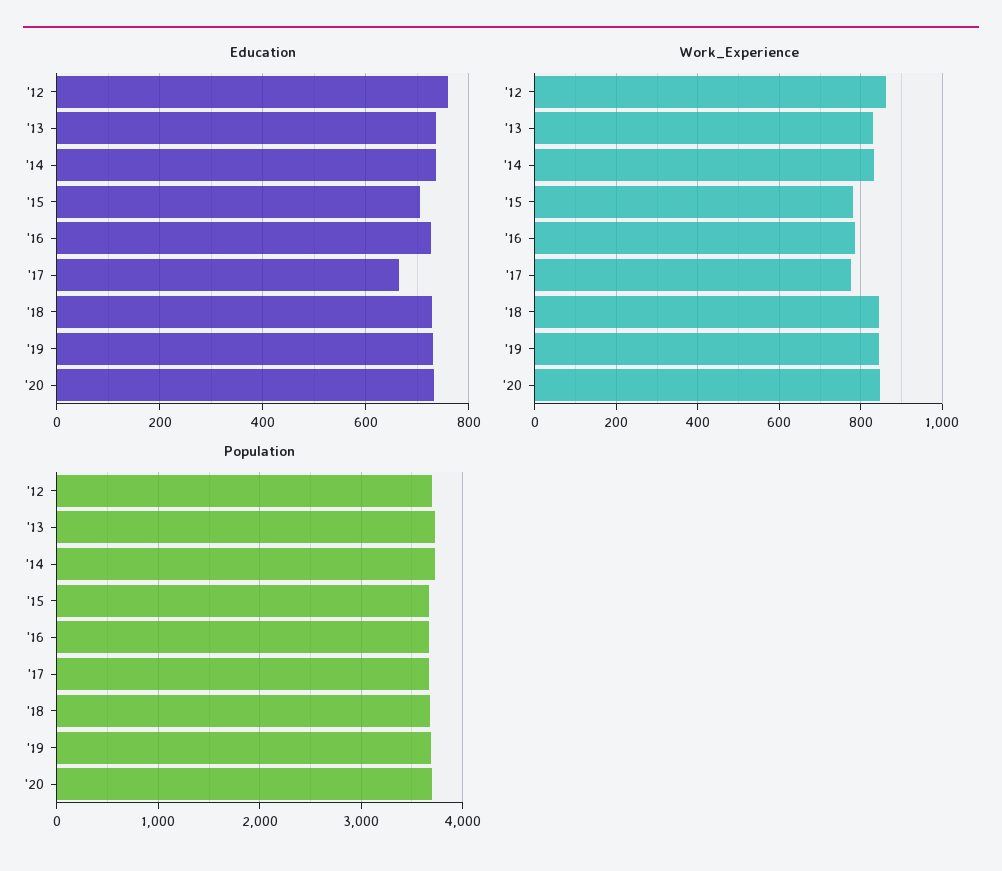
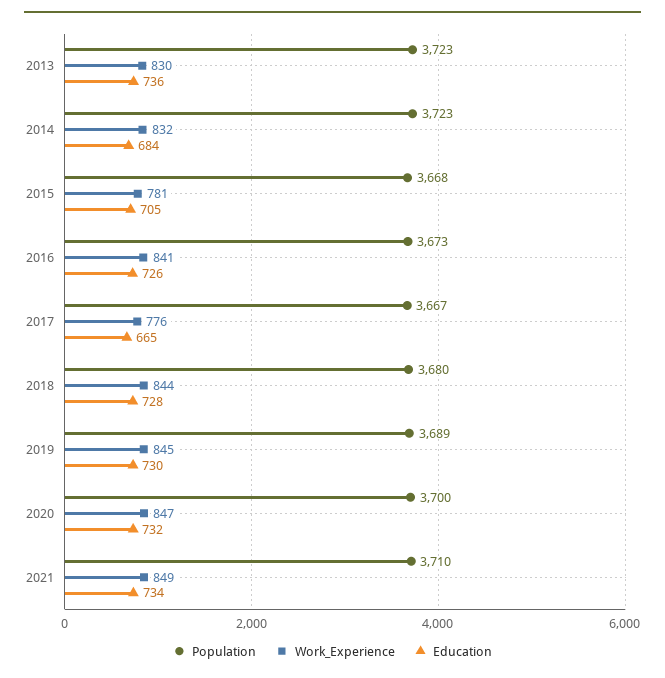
Education, '12: 760 -> none
Education, '14: 740 -> 684
Work_Experience, '12: 860 -> none
Work_Experience, '16: 780 -> 841
Population, '12: 3700 -> none
Population, 2021: none -> 3710
Work_Experience, 2021: none -> 849
Education, 2021: none -> 734

